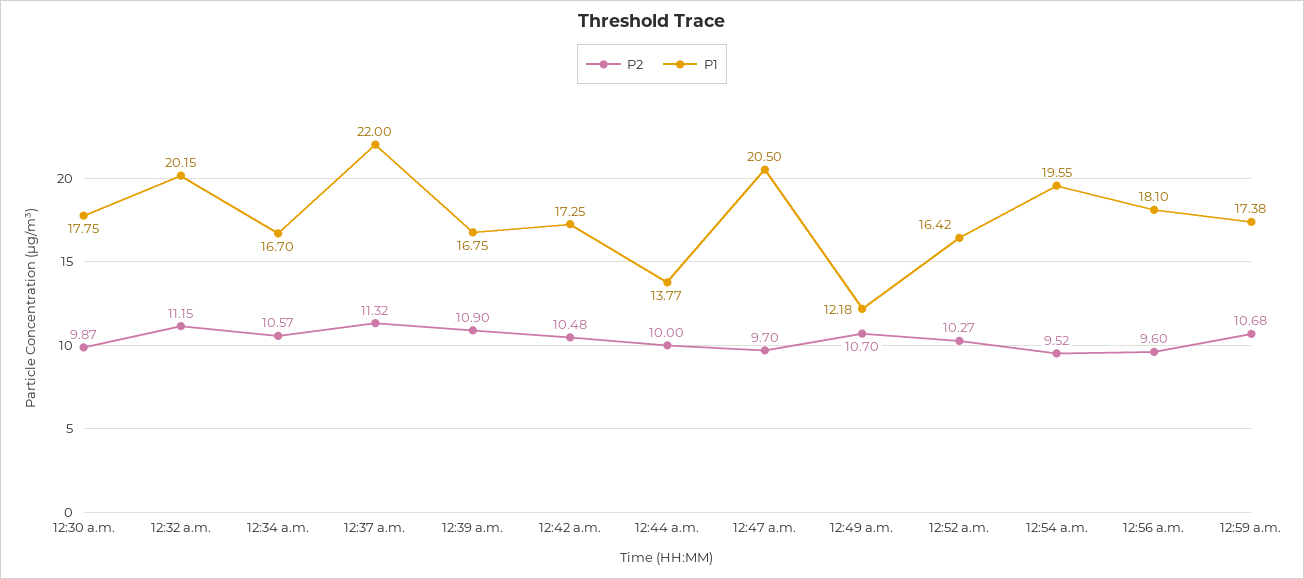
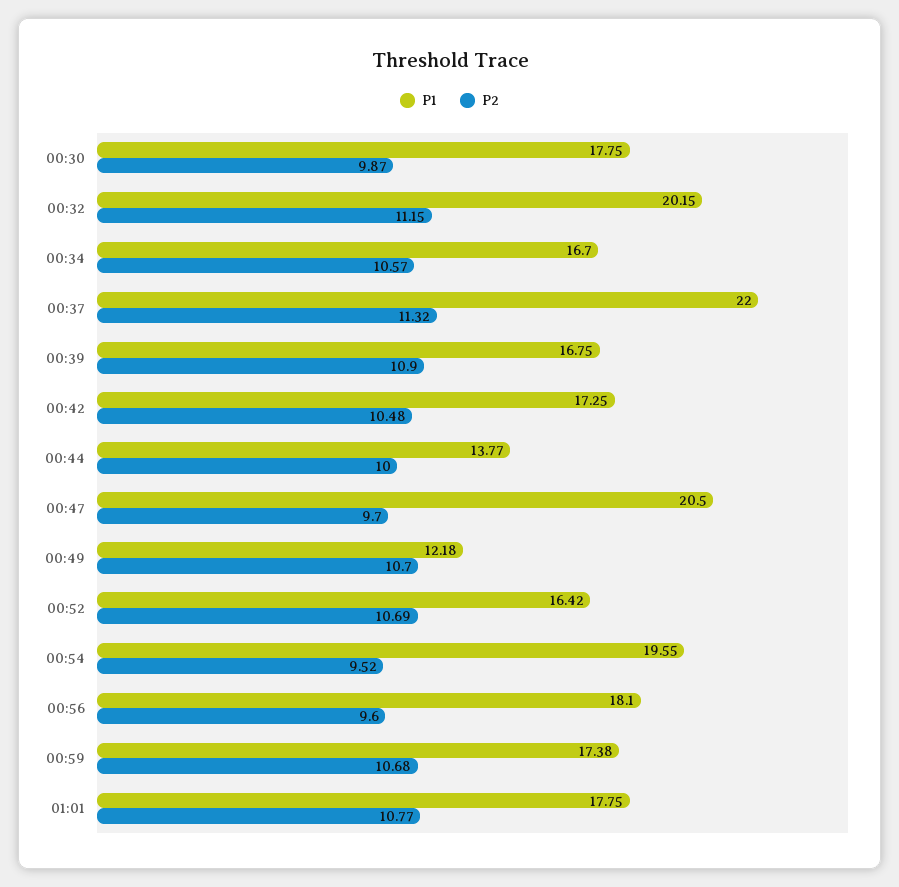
P2, 12:52 a.m.: 10.27 -> 10.69
P1, 01:01: none -> 17.75
P2, 01:01: none -> 10.77

